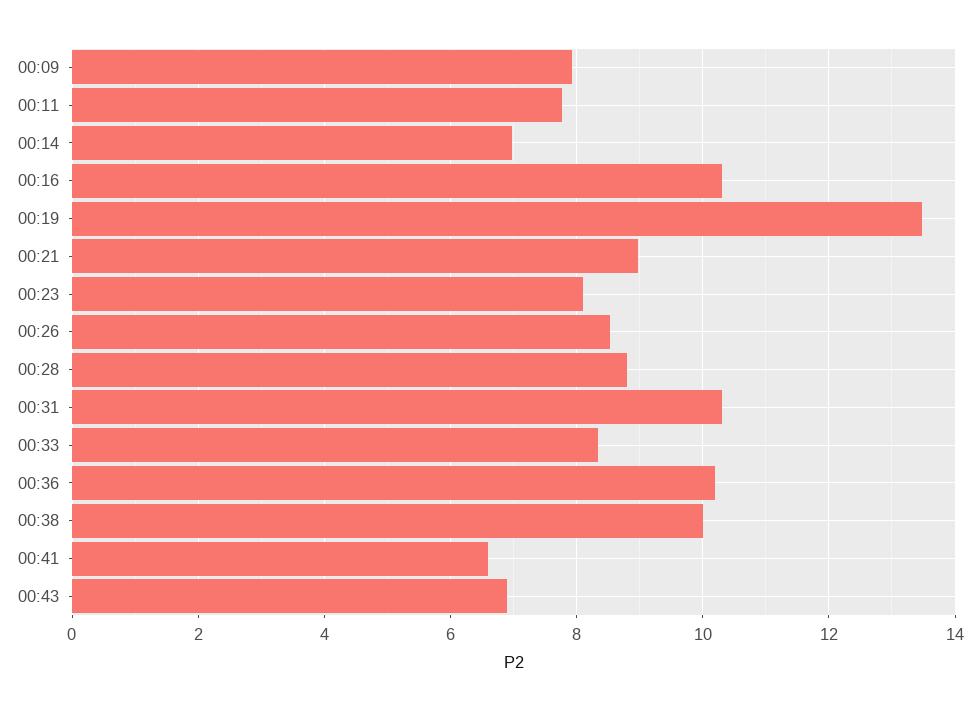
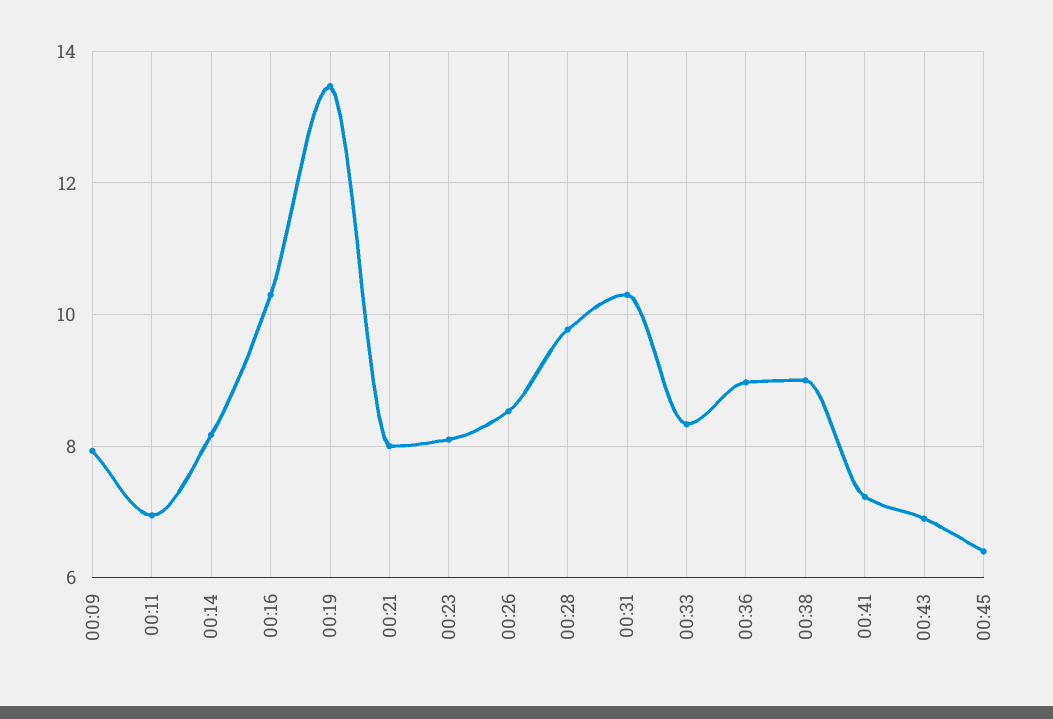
00:11: 7.8 -> 7
00:14: 7 -> 8.2
00:21: 9 -> 8
00:28: 8.8 -> 9.8
00:36: 10.2 -> 9
00:38: 10 -> 9
00:41: 6.6 -> 7.2
00:45: none -> 6.4

